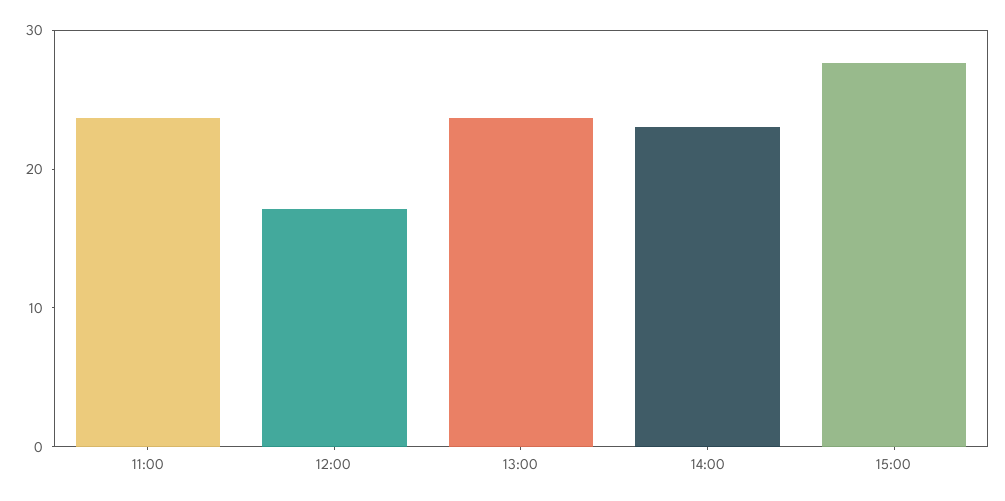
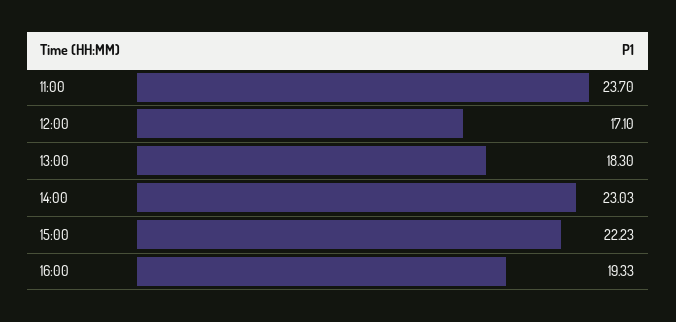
13:00: 24 -> 18.3
15:00: 28 -> 22.23
16:00: none -> 19.33

